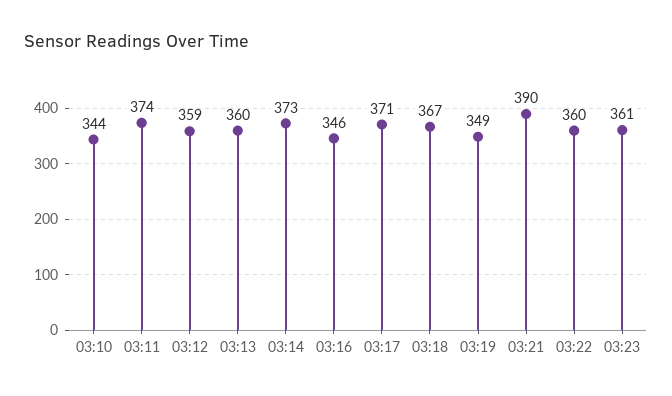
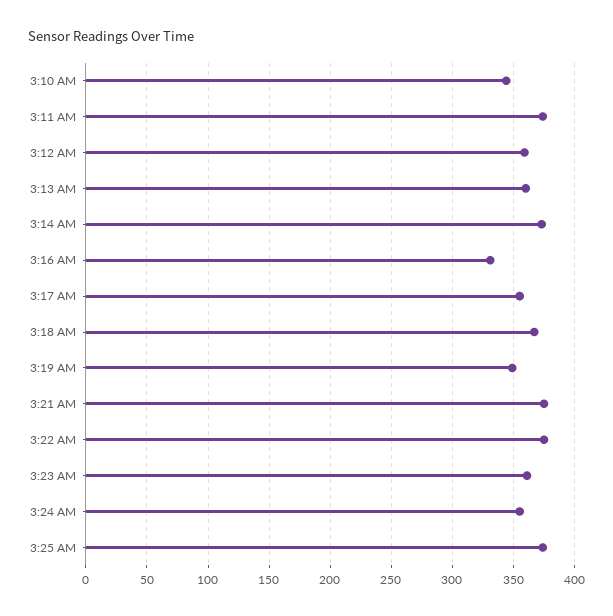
03:16: 346 -> 330
03:17: 371 -> 355
03:21: 390 -> 375
03:22: 360 -> 375
3:24 AM: none -> 355
3:25 AM: none -> 375

